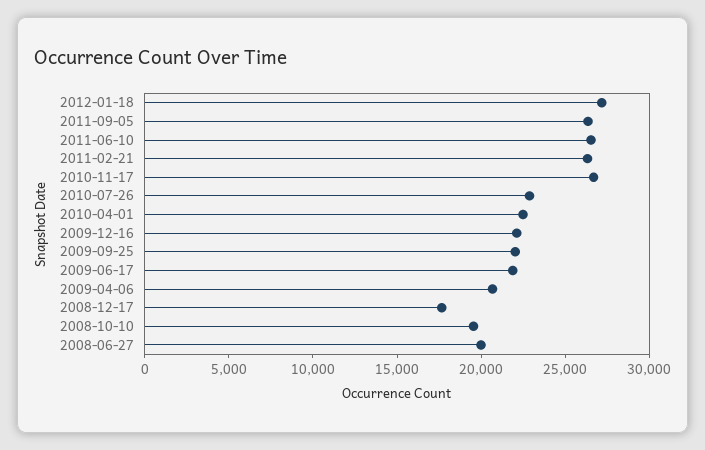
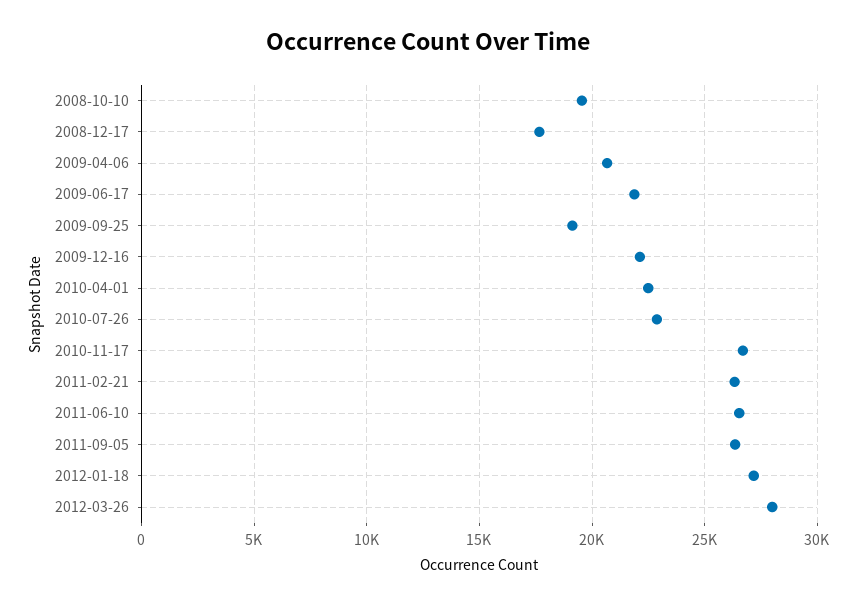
2009-09-25: 22000 -> 19000
2008-06-27: 20000 -> none
2012-03-26: none -> 28000

